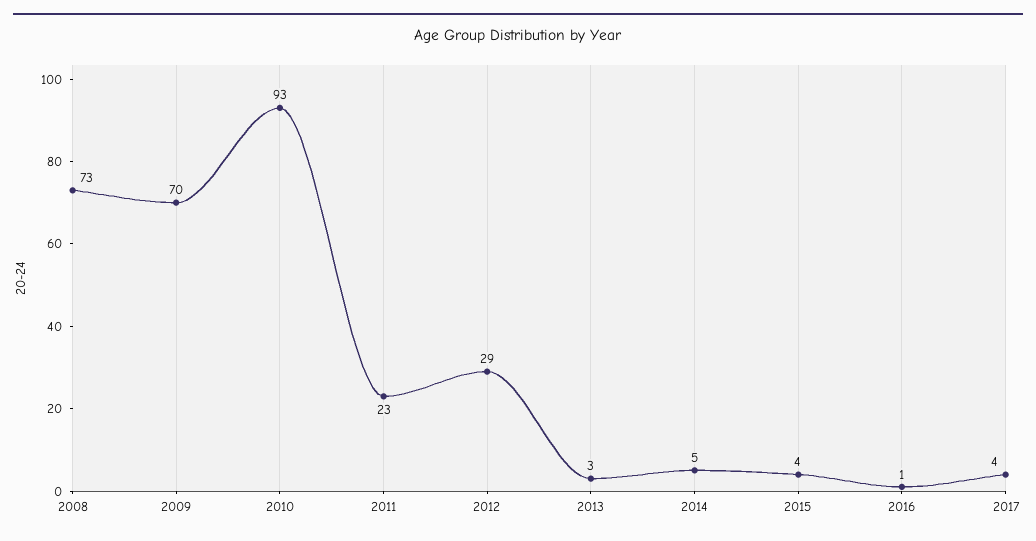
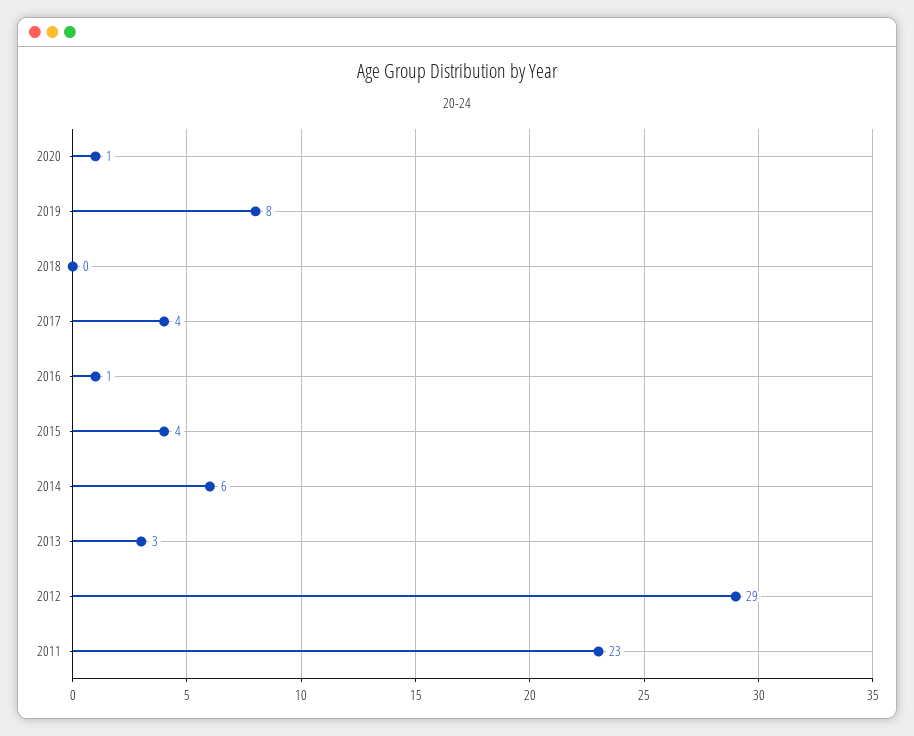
2008: 73 -> none
2009: 70 -> none
2010: 93 -> none
2014: 5 -> 6
2020: none -> 1
2019: none -> 8
2018: none -> 0

